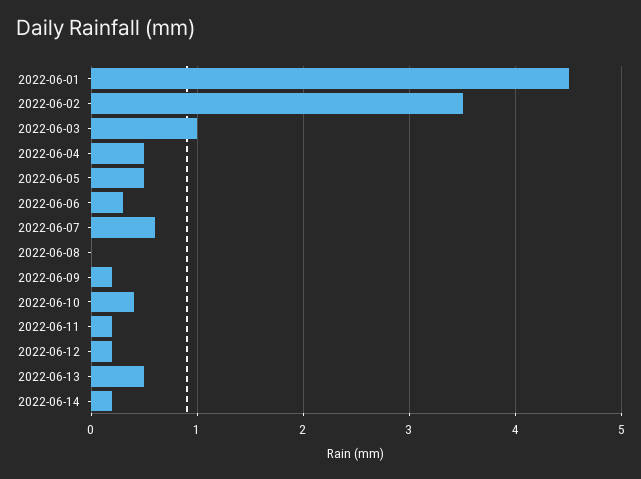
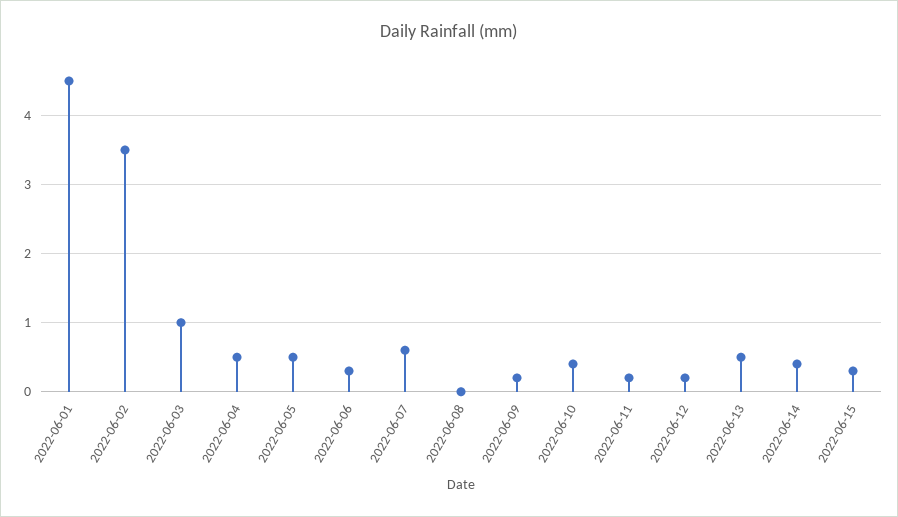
2022-06-14: 0.2 -> 0.4
2022-06-15: none -> 0.3

